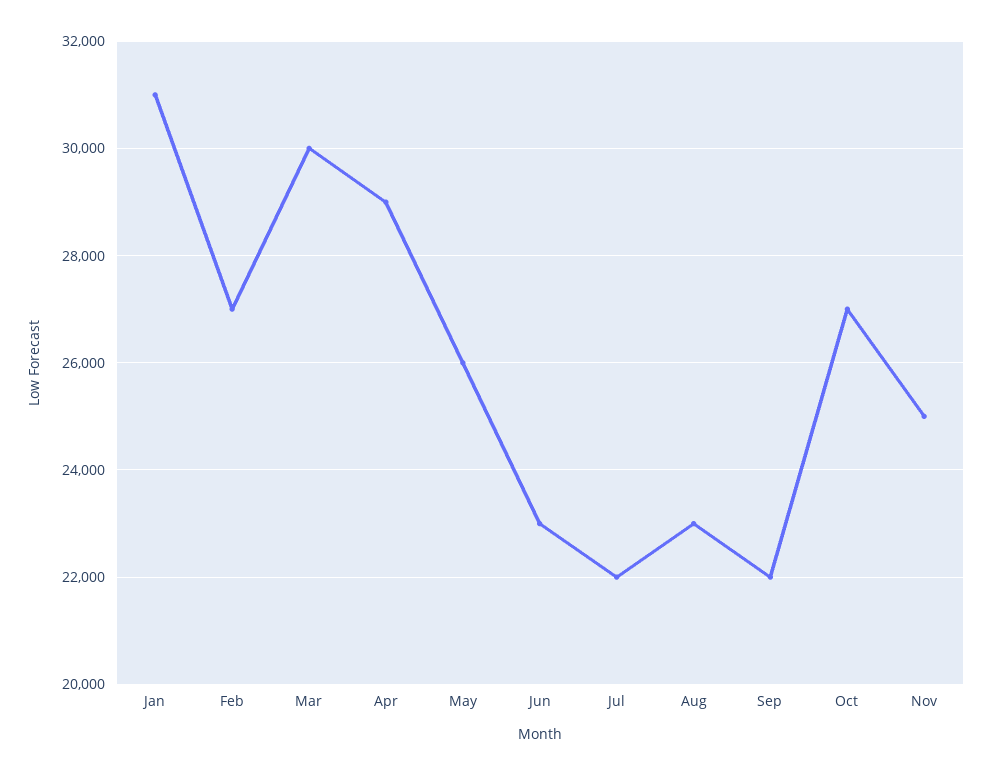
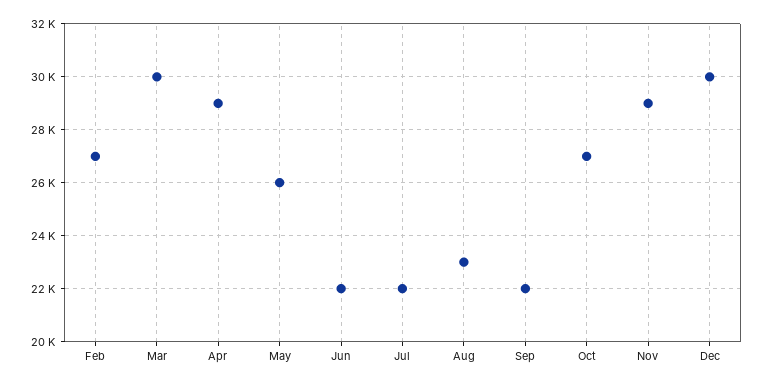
Jan: 31000 -> none
Jun: 23000 -> 22000
Nov: 25000 -> 29000
Dec: none -> 30000

